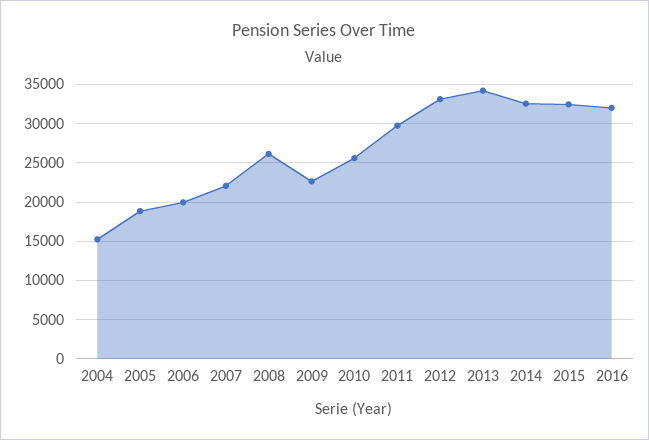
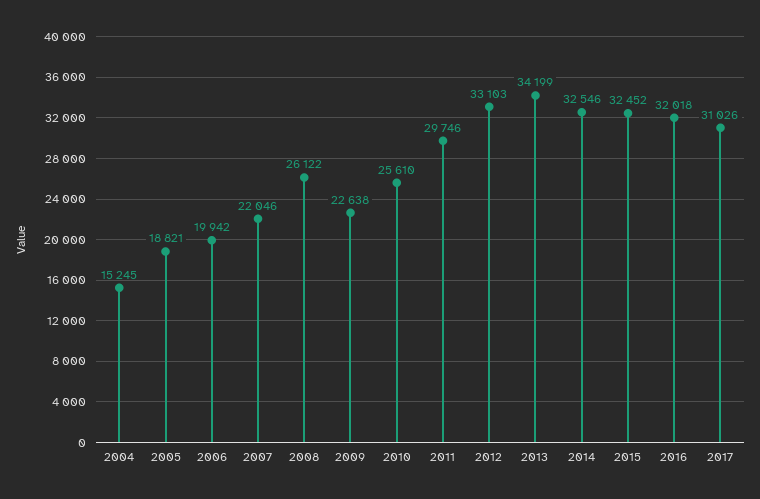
2017: none -> 31026

